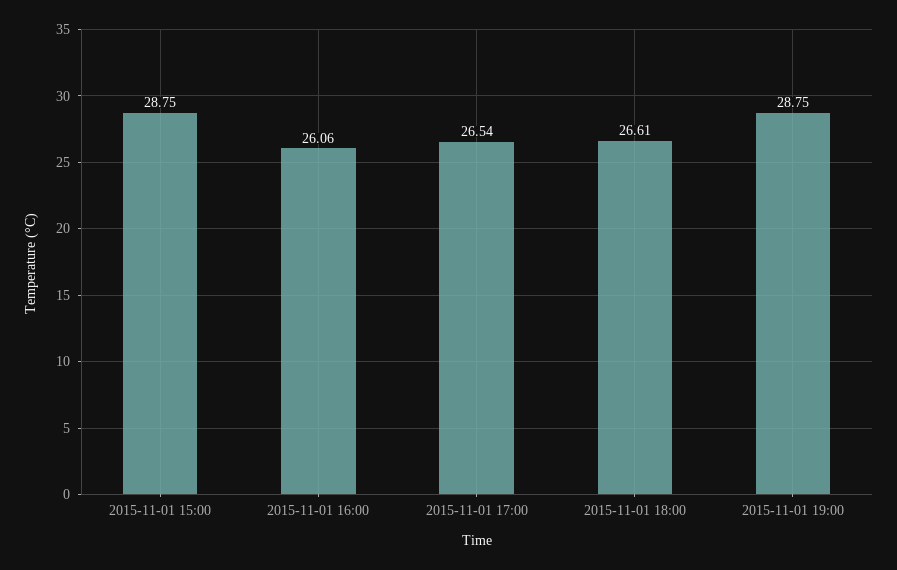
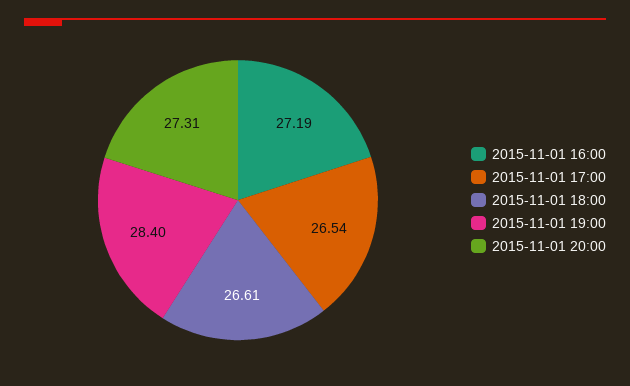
2015-11-01 15:00: 28.75 -> none
2015-11-01 16:00: 26.06 -> 27.19
2015-11-01 19:00: 28.75 -> 28.4
2015-11-01 20:00: none -> 27.31

